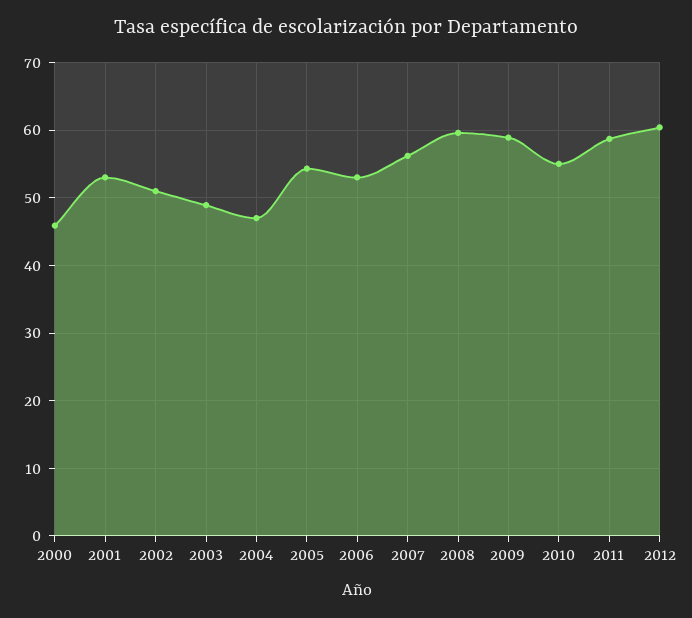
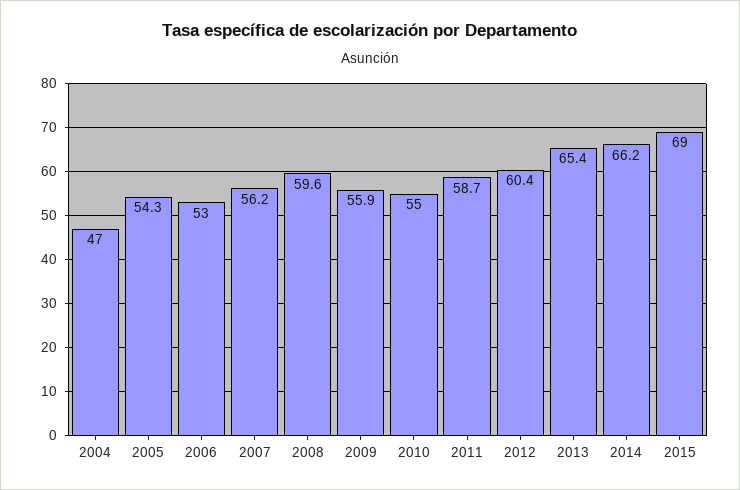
2000: 46 -> none
2001: 53 -> none
2002: 51 -> none
2003: 49 -> none
2009: 59 -> 55.9
2013: none -> 65.4
2014: none -> 66.2
2015: none -> 69

